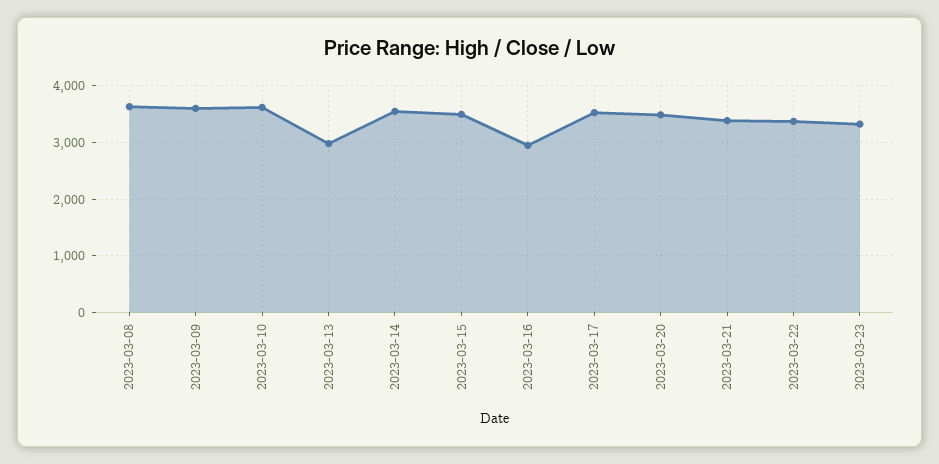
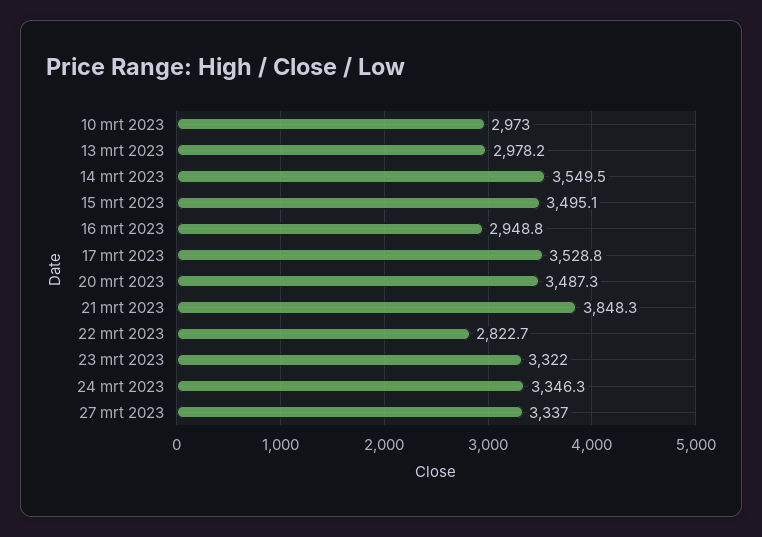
2023-03-08: 3600 -> none
2023-03-09: 3600 -> none
2023-03-10: 3600 -> 2973
2023-03-21: 3400 -> 3848.3
2023-03-22: 3400 -> 2822.7
24 mrt 2023: none -> 3346.3
27 mrt 2023: none -> 3337

